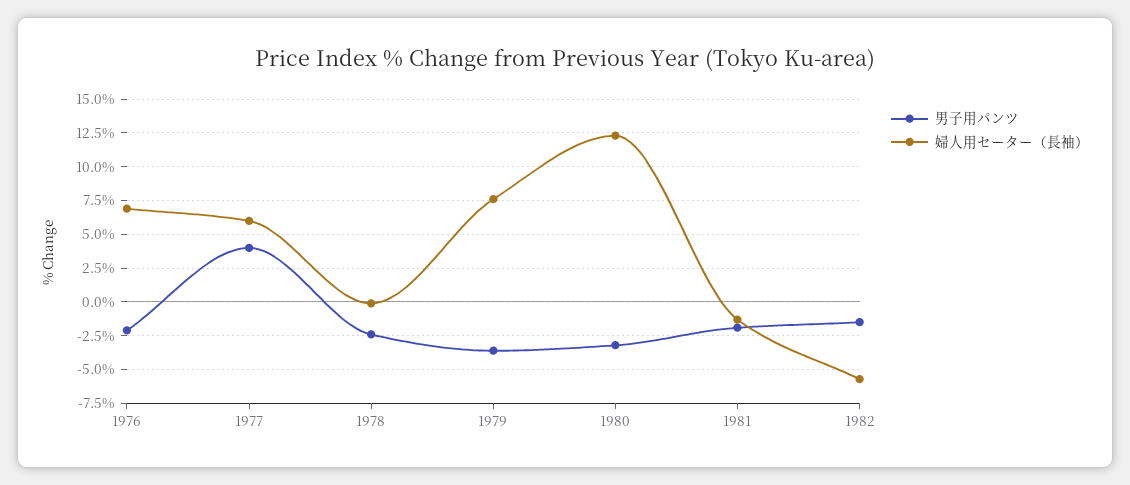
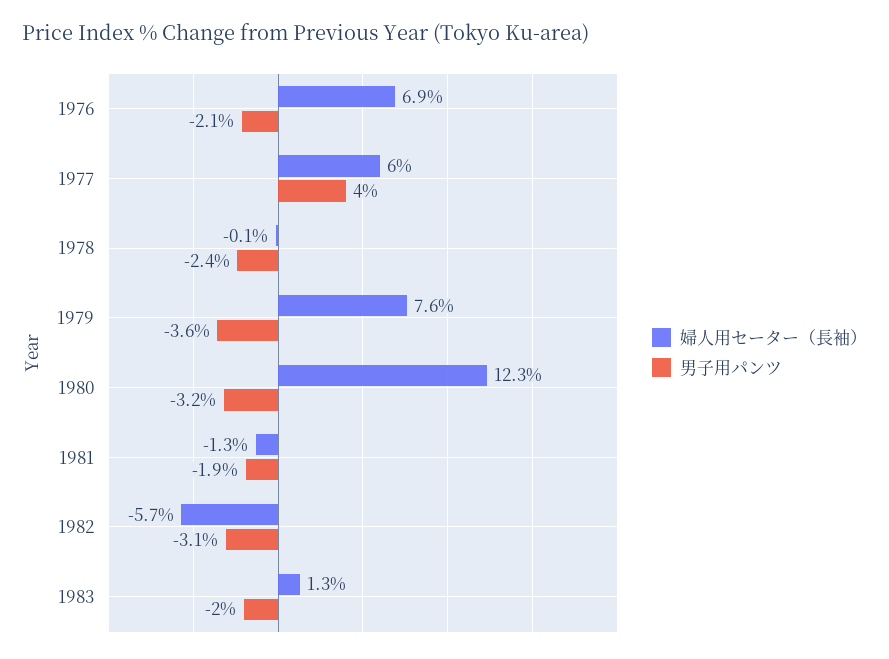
男子用パンツ, 1982: -1.5 -> -3.1
婦人用セーター（長袖）, 1983: none -> 1.3
男子用パンツ, 1983: none -> -2

